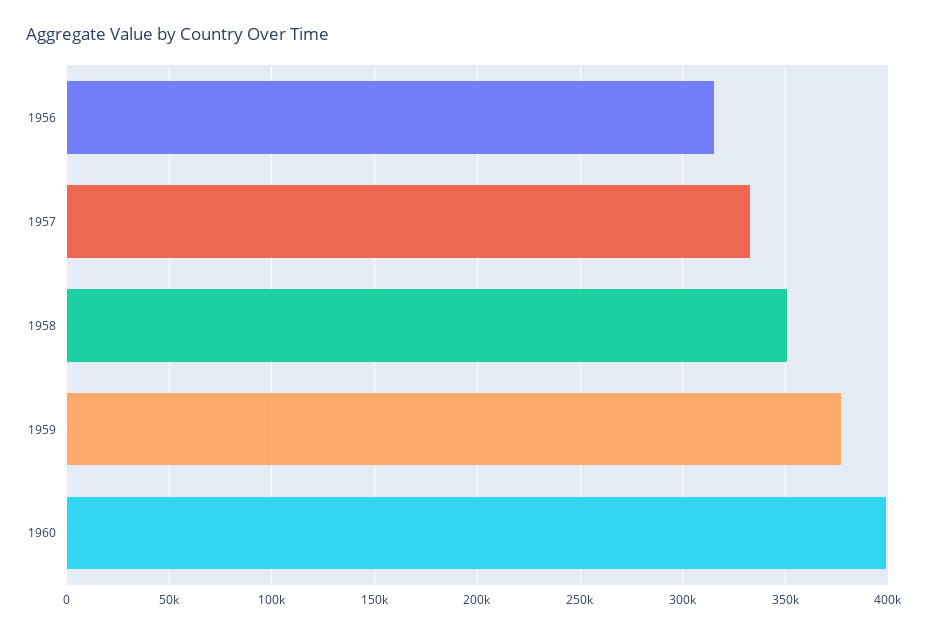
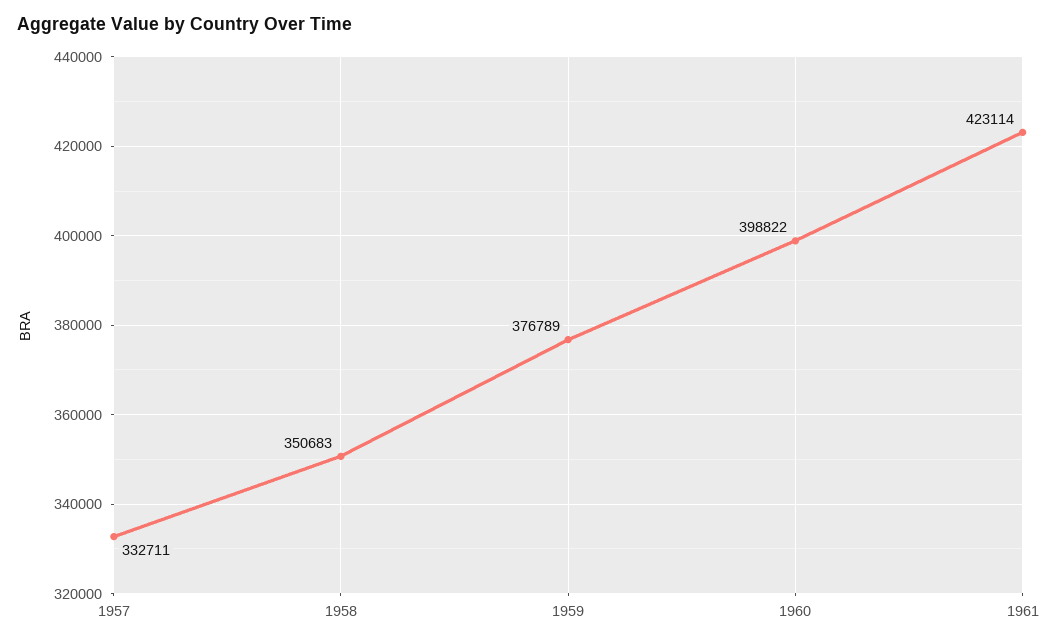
1956: 315000 -> none
1961: none -> 423114

